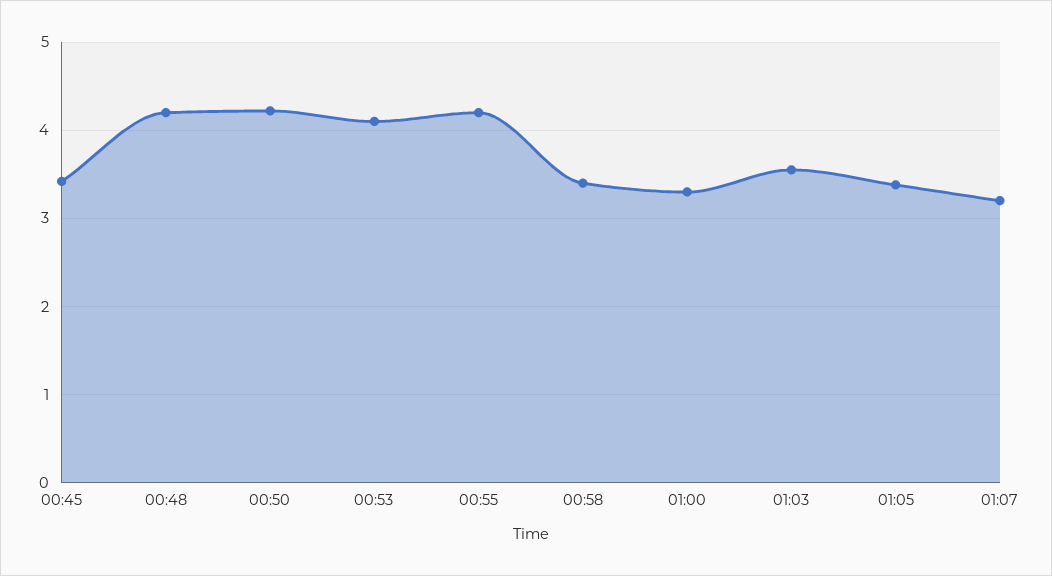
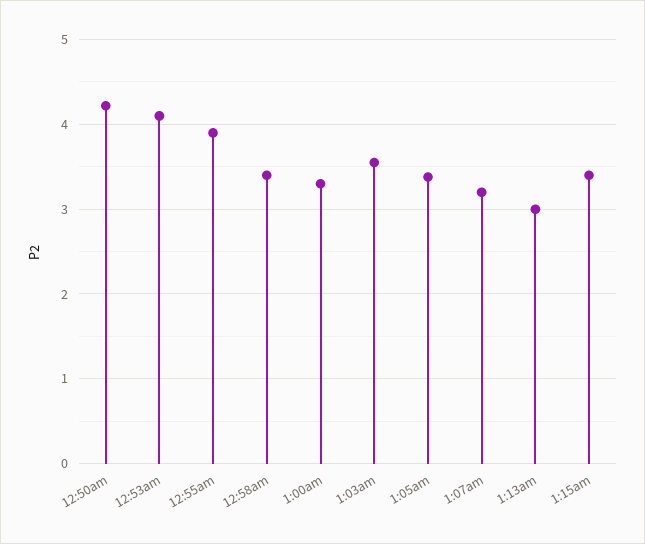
00:45: 3.4 -> none
00:48: 4.2 -> none
00:55: 4.2 -> 3.9
1:13am: none -> 3
1:15am: none -> 3.4

